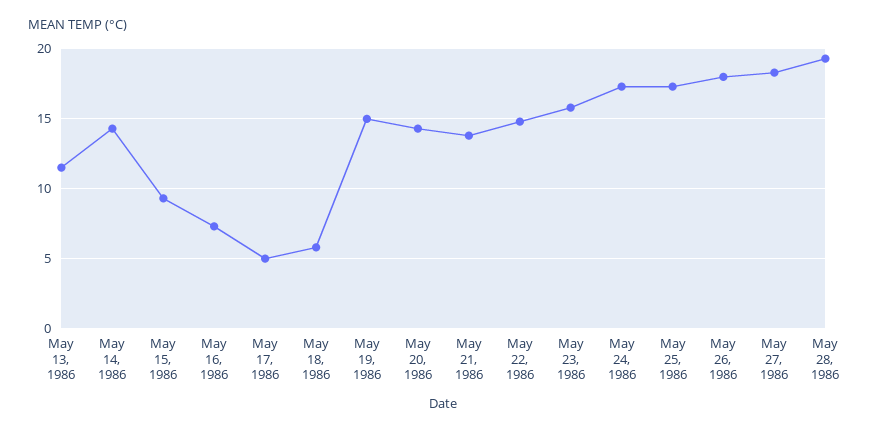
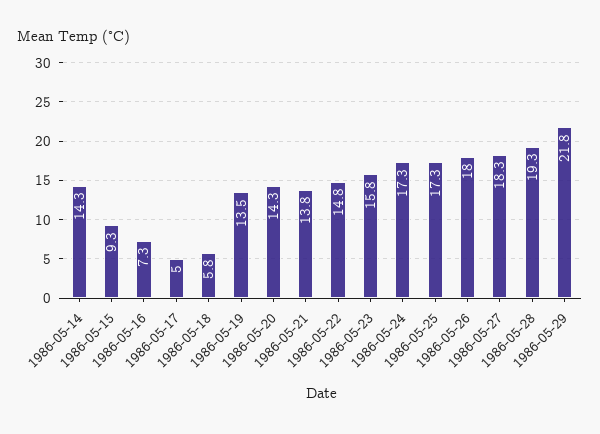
May 13, 1986: 11.5 -> none
May 19, 1986: 15 -> 13.5
1986-05-29: none -> 21.8

